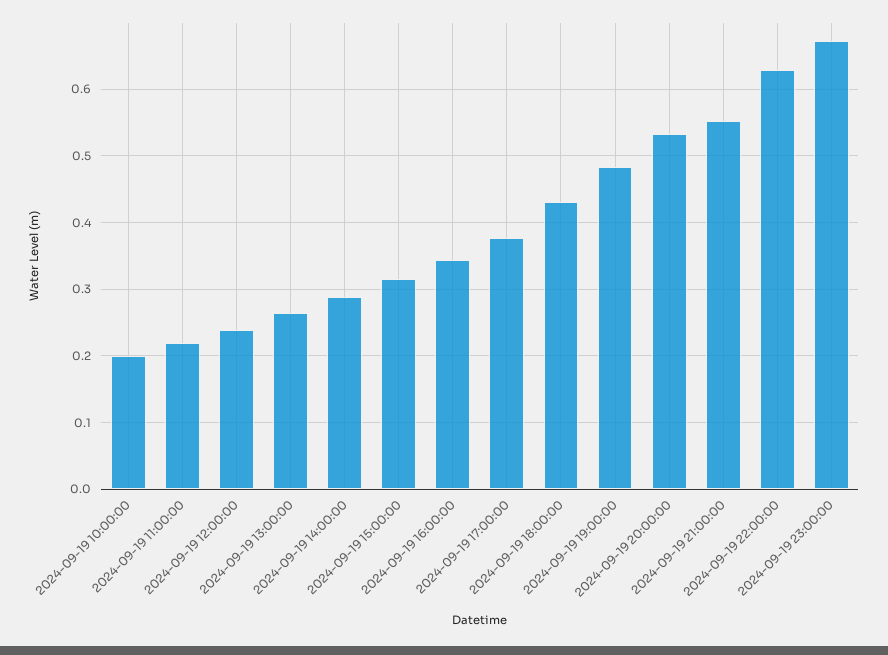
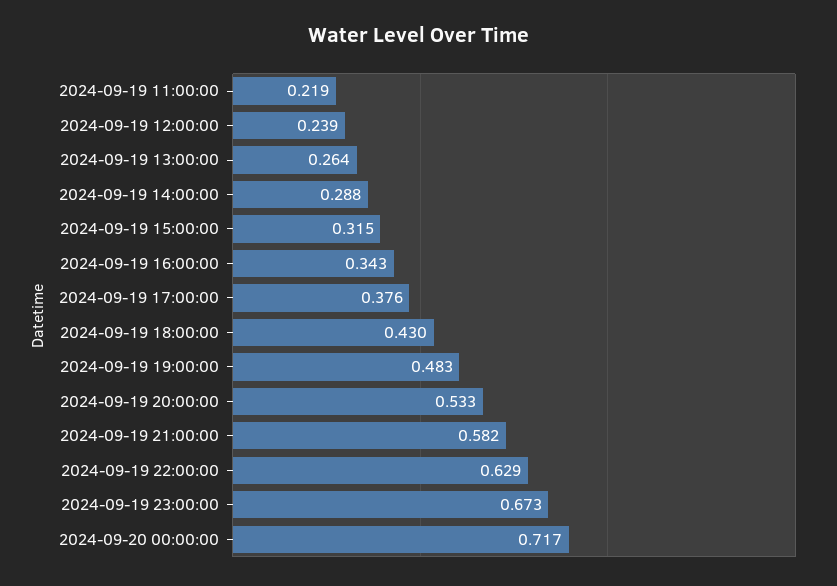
2024-09-19 10:00:00: 0.2 -> none
2024-09-19 21:00:00: 0.55 -> 0.582
2024-09-20 00:00:00: none -> 0.717

